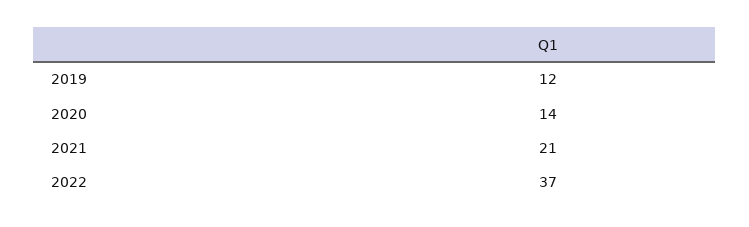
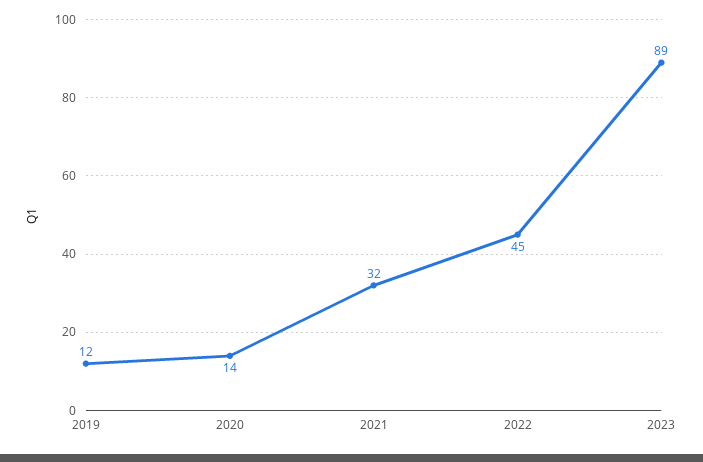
2021: 21 -> 32
2022: 37 -> 45
2023: none -> 89

